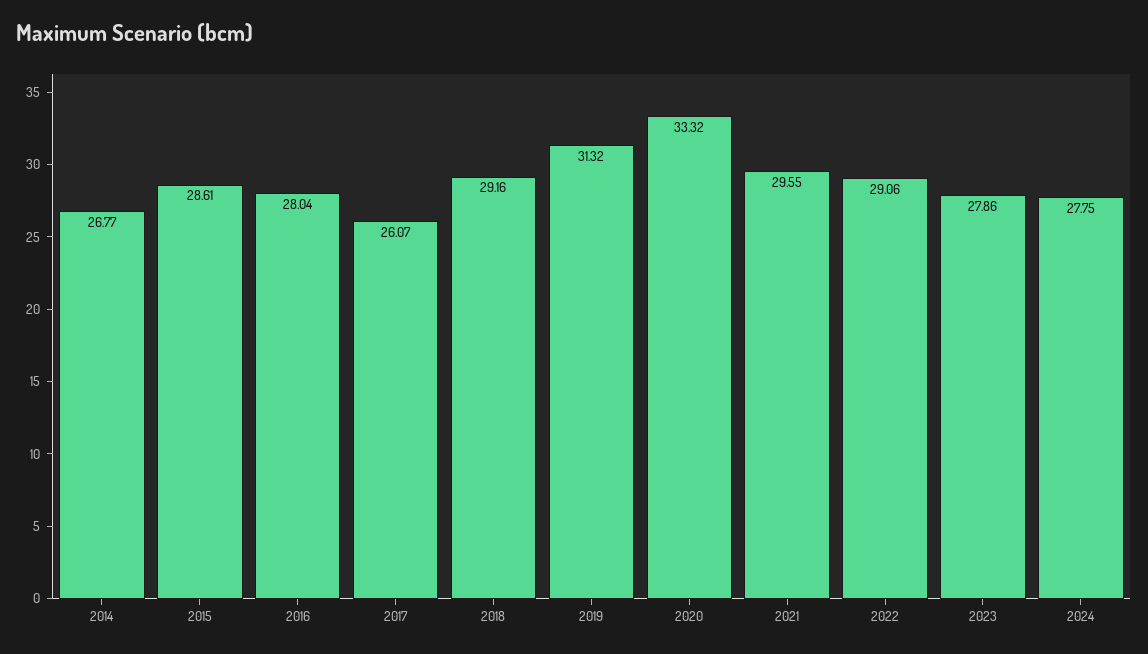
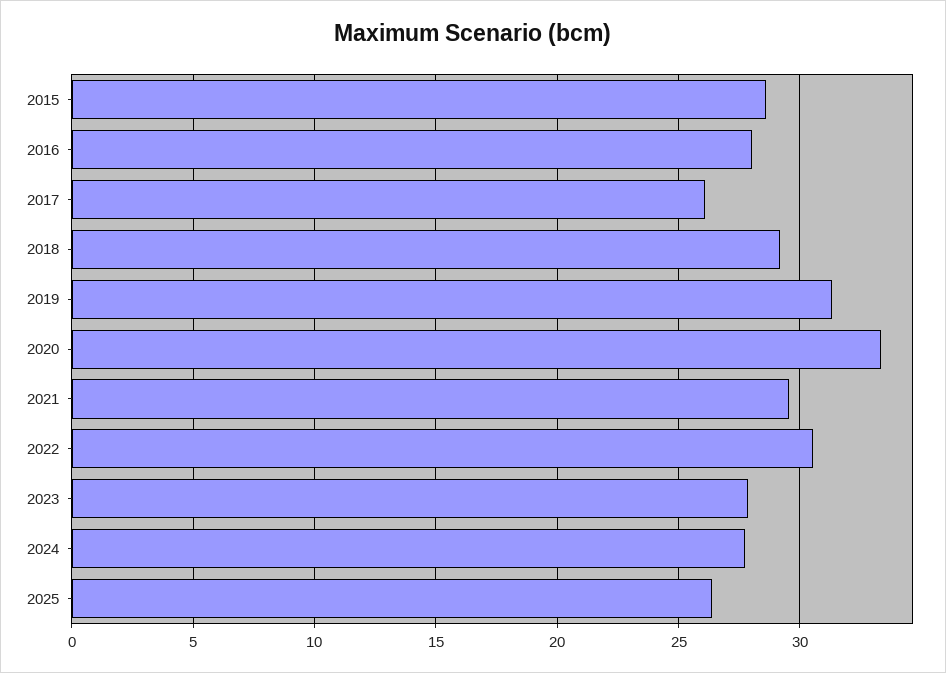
2014: 26.77 -> none
2022: 29.06 -> 30.5
2025: none -> 26.5

